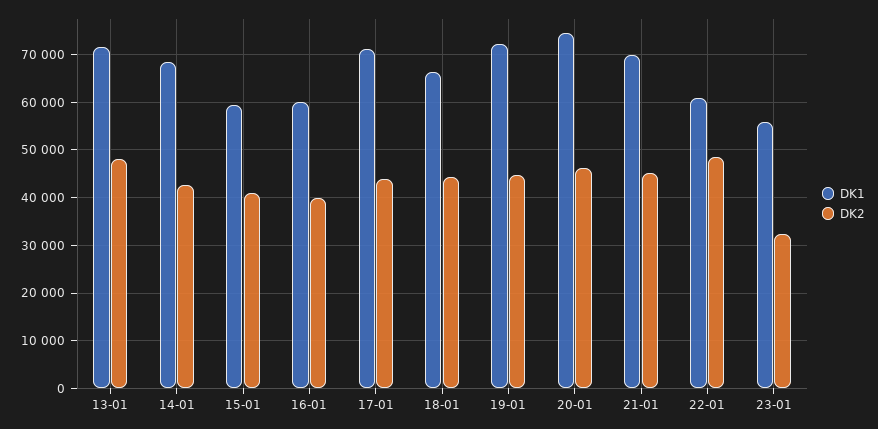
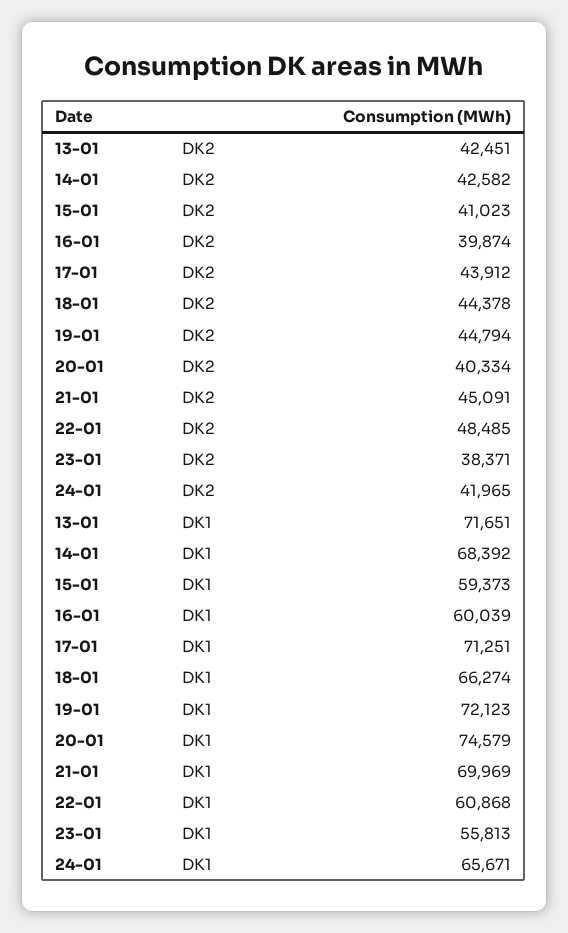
DK2, 13-01: 48000 -> 42451
DK2, 20-01: 46000 -> 40334
DK2, 23-01: 32000 -> 38371
DK2, 24-01: none -> 41965
DK1, 24-01: none -> 65671

